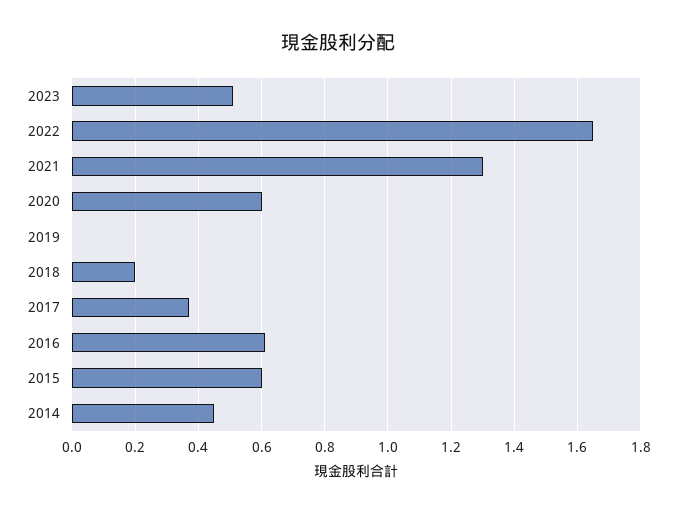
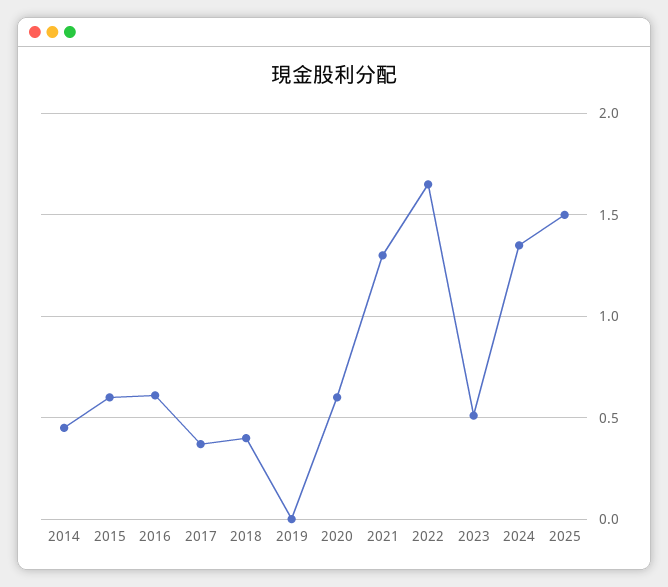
2018: 0.2 -> 0.4
2024: none -> 1.35
2025: none -> 1.5

